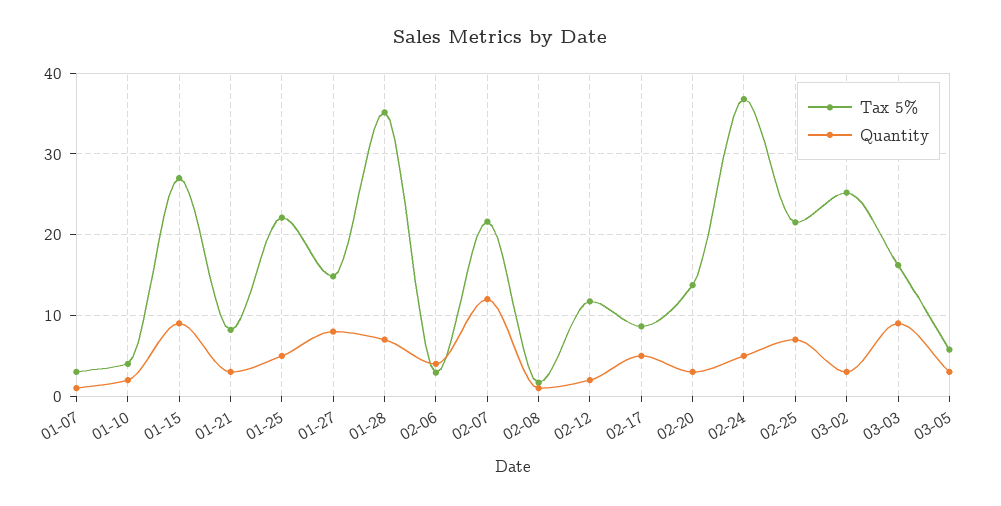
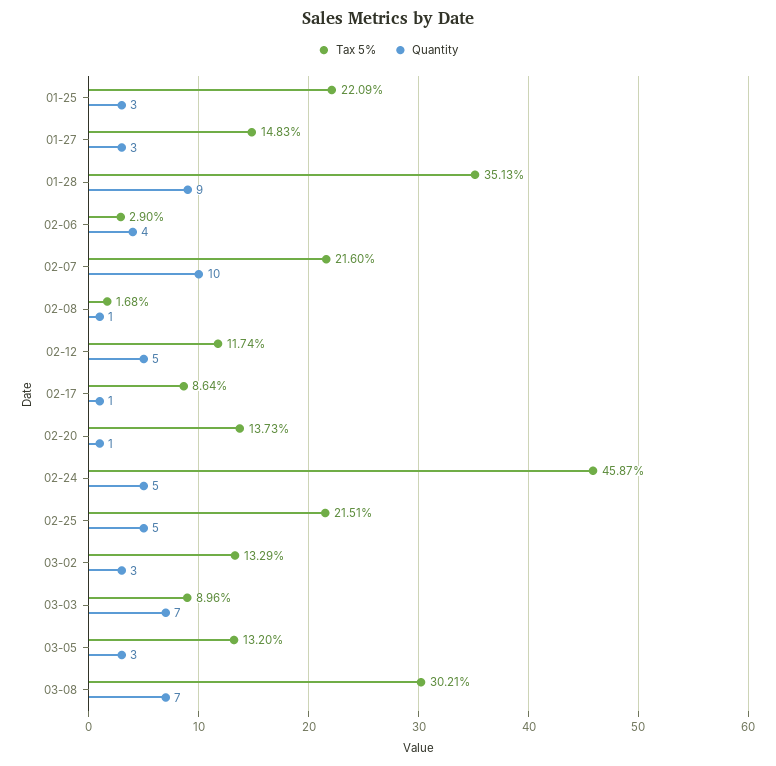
Tax 5%, 01-07: 3 -> none
Quantity, 01-07: 1 -> none
Tax 5%, 01-10: 4 -> none
Quantity, 01-10: 2 -> none
Tax 5%, 01-15: 27 -> none
Quantity, 01-15: 9 -> none
Tax 5%, 01-21: 8 -> none
Quantity, 01-21: 3 -> none
Quantity, 01-25: 5 -> 3
Quantity, 01-27: 8 -> 3
Quantity, 01-28: 7 -> 9
Quantity, 02-07: 12 -> 10
Quantity, 02-12: 2 -> 5
Quantity, 02-17: 5 -> 1
Quantity, 02-20: 3 -> 1
Tax 5%, 02-24: 37 -> 45.87
Quantity, 02-25: 7 -> 5
Tax 5%, 03-02: 25 -> 13.29
Tax 5%, 03-03: 16 -> 8.96
Quantity, 03-03: 9 -> 7
Tax 5%, 03-05: 6 -> 13.2
Tax 5%, 03-08: none -> 30.21
Quantity, 03-08: none -> 7

